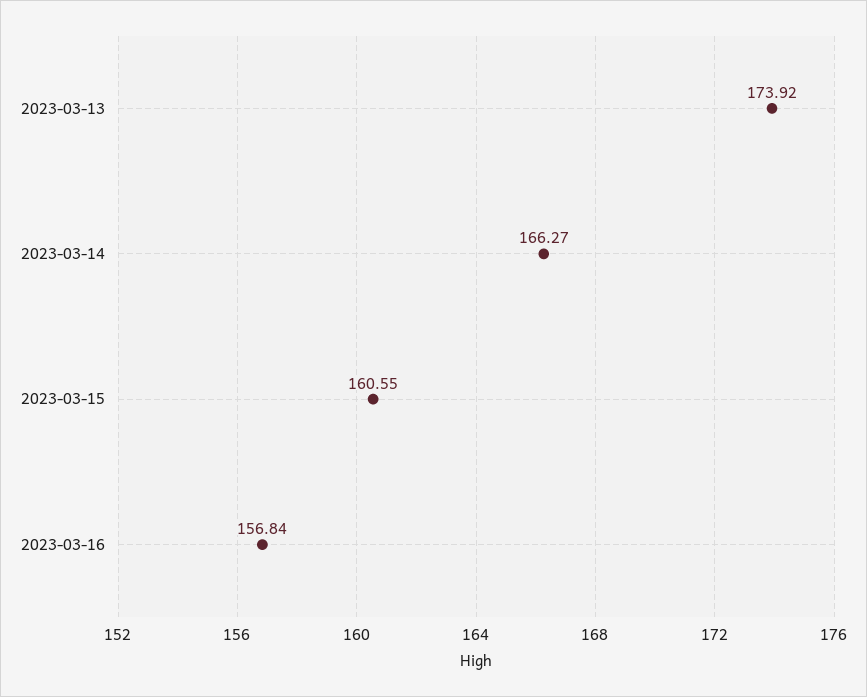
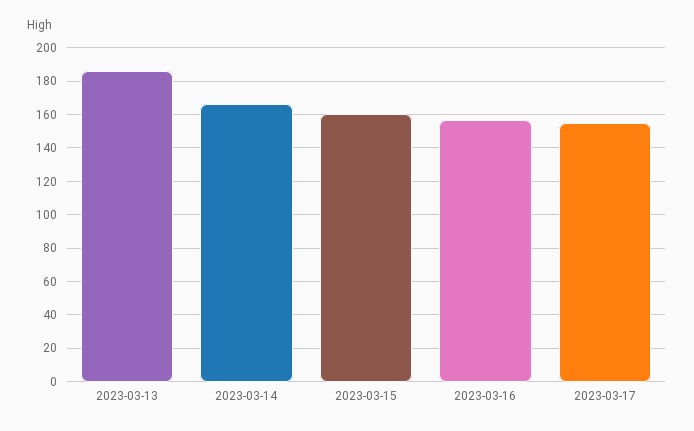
2023-03-13: 173.92 -> 185
2023-03-17: none -> 155

